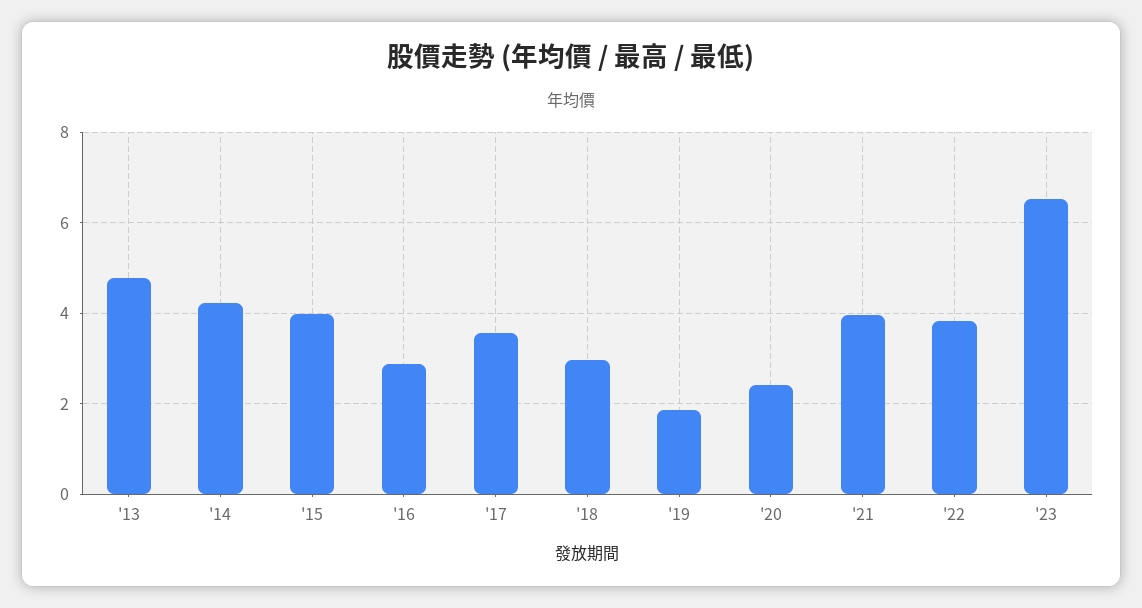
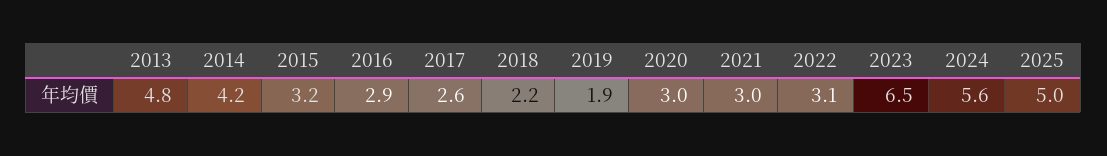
'15: 4 -> 3.2
'17: 3.6 -> 2.6
'18: 3 -> 2.2
'20: 2.4 -> 3
'21: 4 -> 3
'22: 3.8 -> 3.1
2024: none -> 5.6
2025: none -> 5

